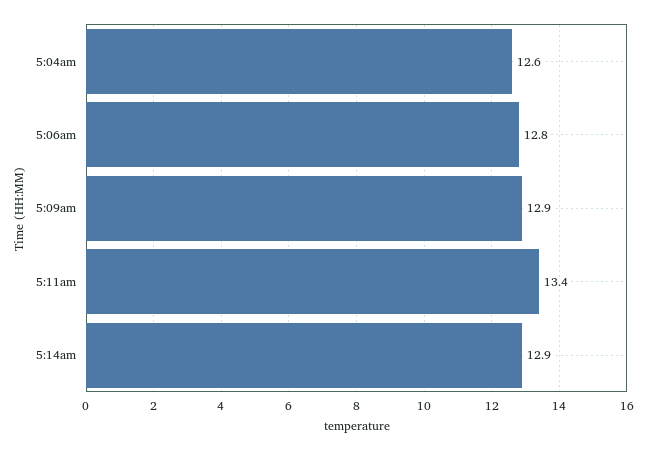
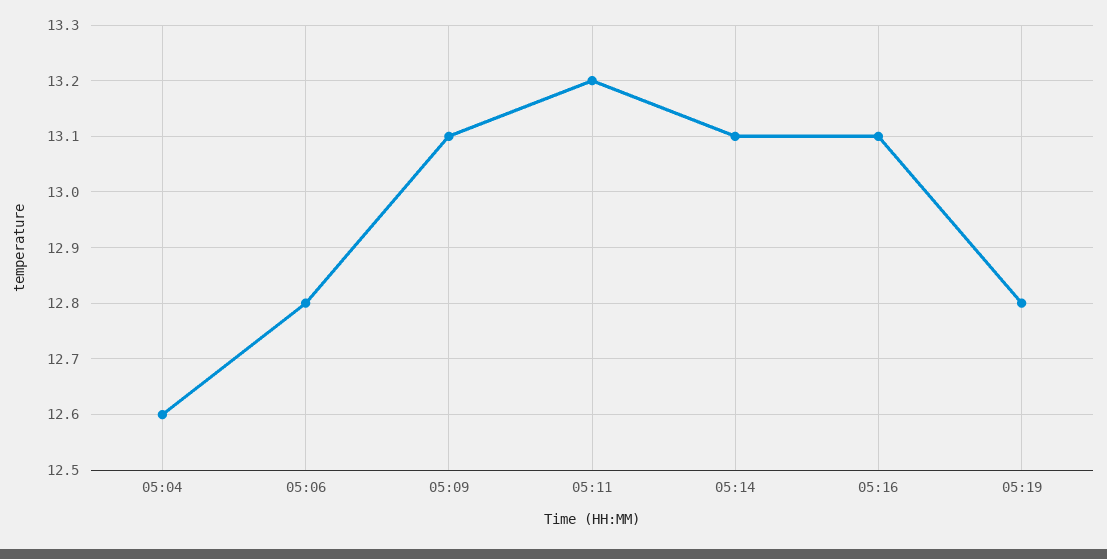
5:09am: 12.9 -> 13.1
5:11am: 13.4 -> 13.2
5:14am: 12.9 -> 13.1
05:16: none -> 13.1
05:19: none -> 12.8

